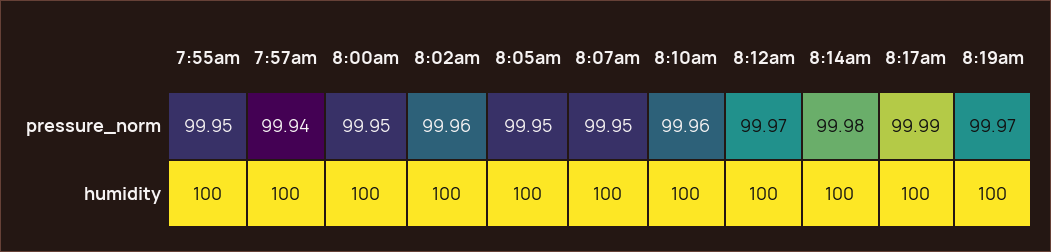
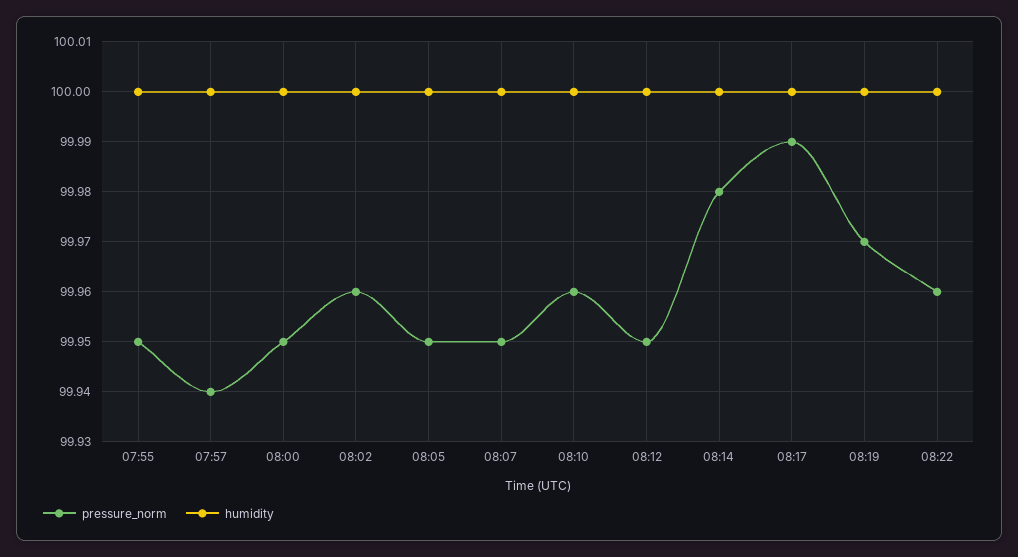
pressure_norm, 8:12am: 99.97 -> 99.95
pressure_norm, 08:22: none -> 99.96
humidity, 08:22: none -> 100

